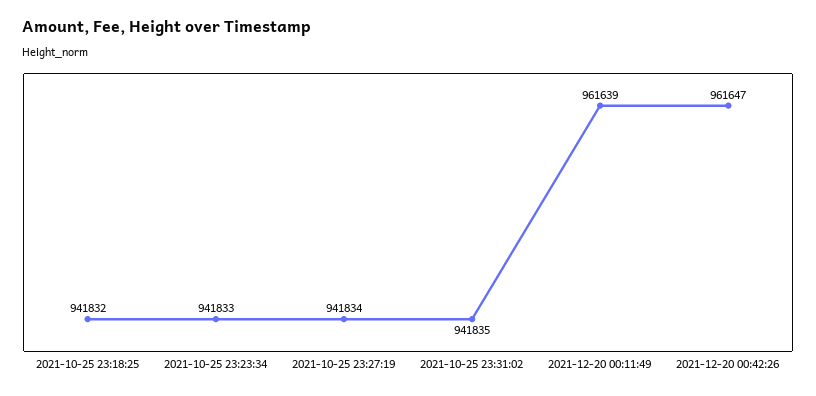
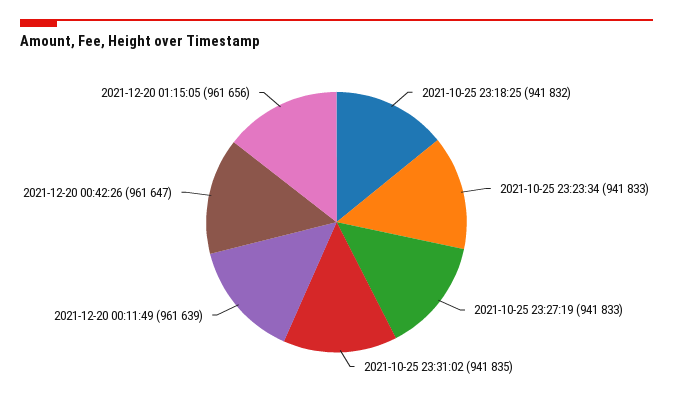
2021-10-25 23:27:19: 941834 -> 941833
2021-12-20 01:15:05: none -> 961656

